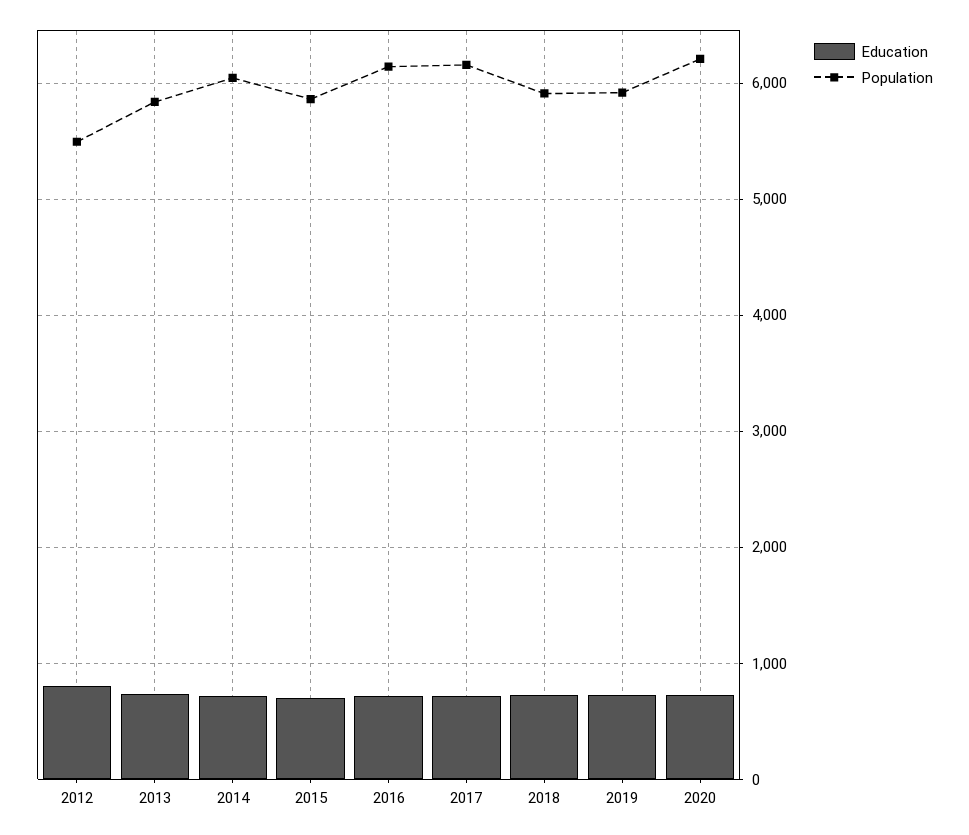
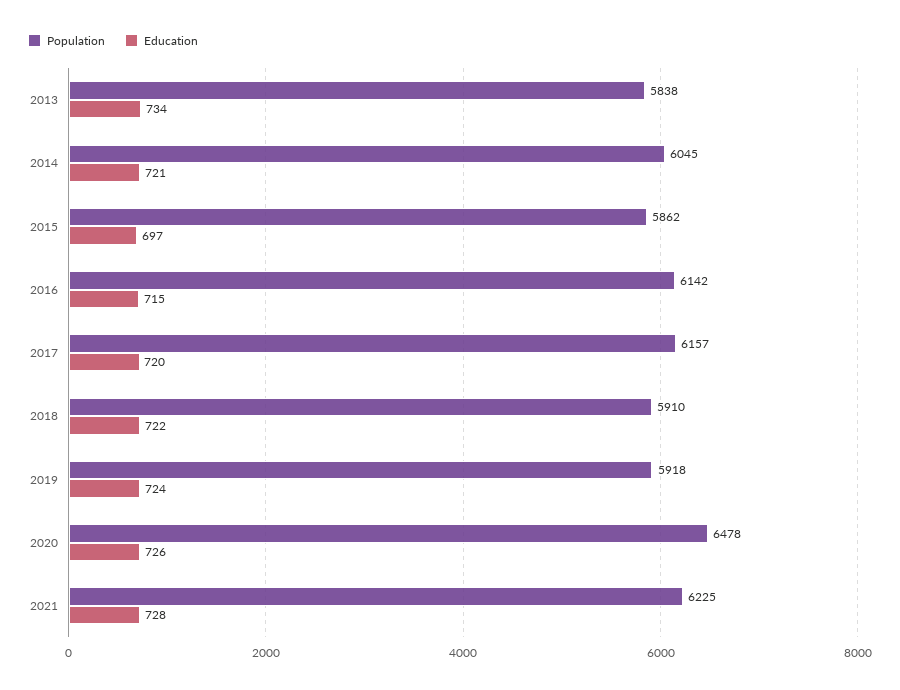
Education, 2012: 800 -> none
Population, 2012: 5500 -> none
Population, 2020: 6200 -> 6478
Population, 2021: none -> 6225
Education, 2021: none -> 728

